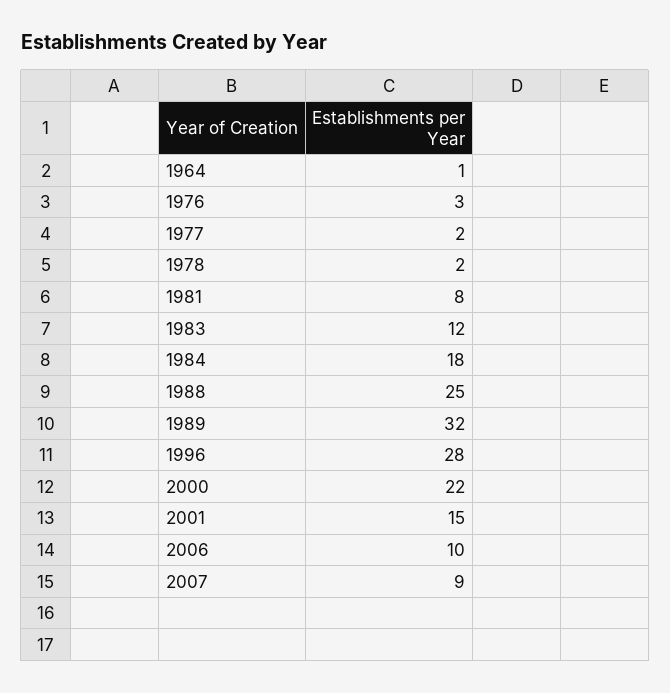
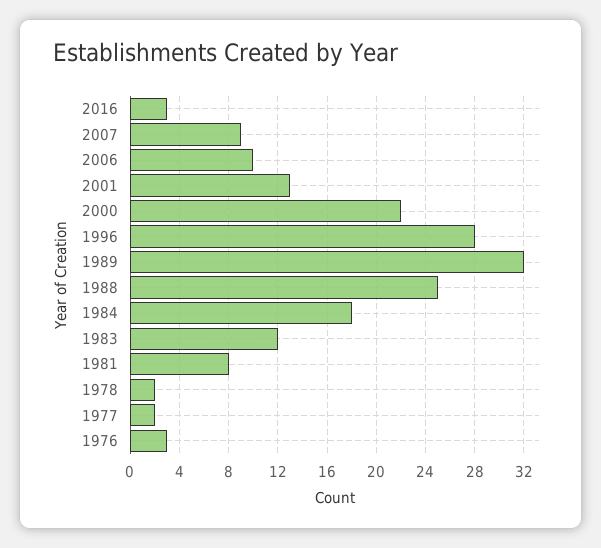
1964: 1 -> none
2001: 15 -> 13
2016: none -> 3

